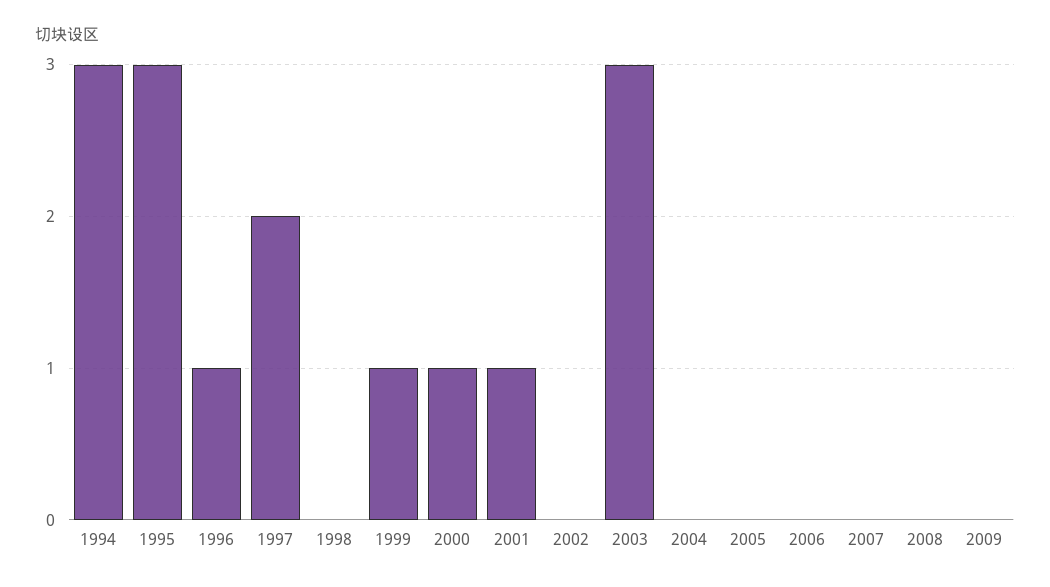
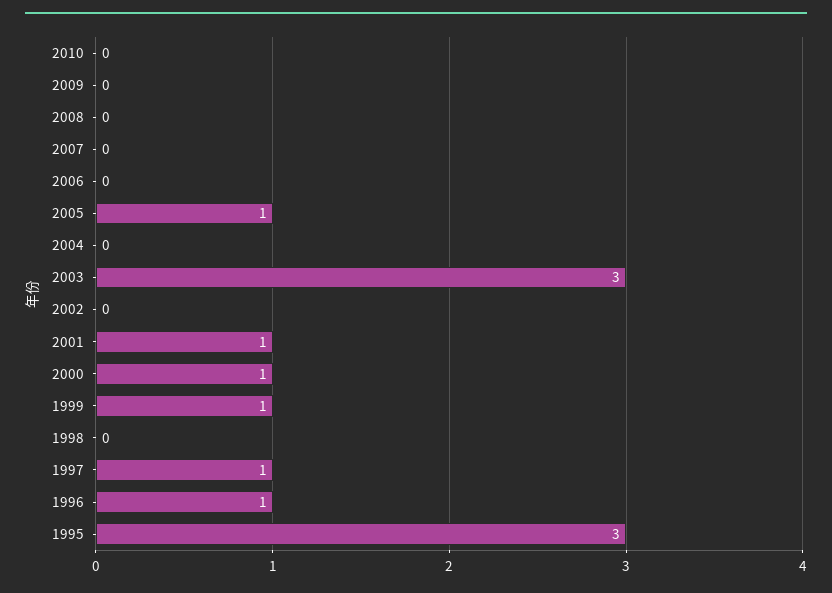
1994: 3 -> none
1997: 2 -> 1
2005: 0 -> 1
2010: none -> 0

